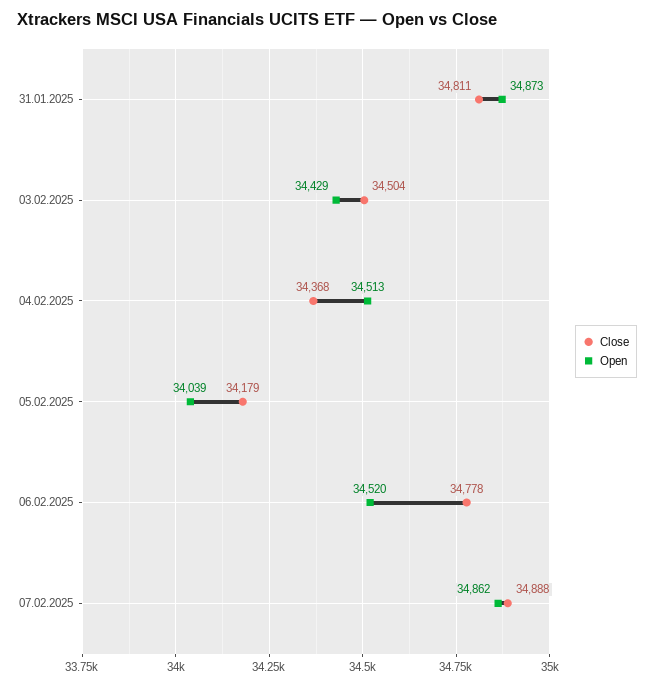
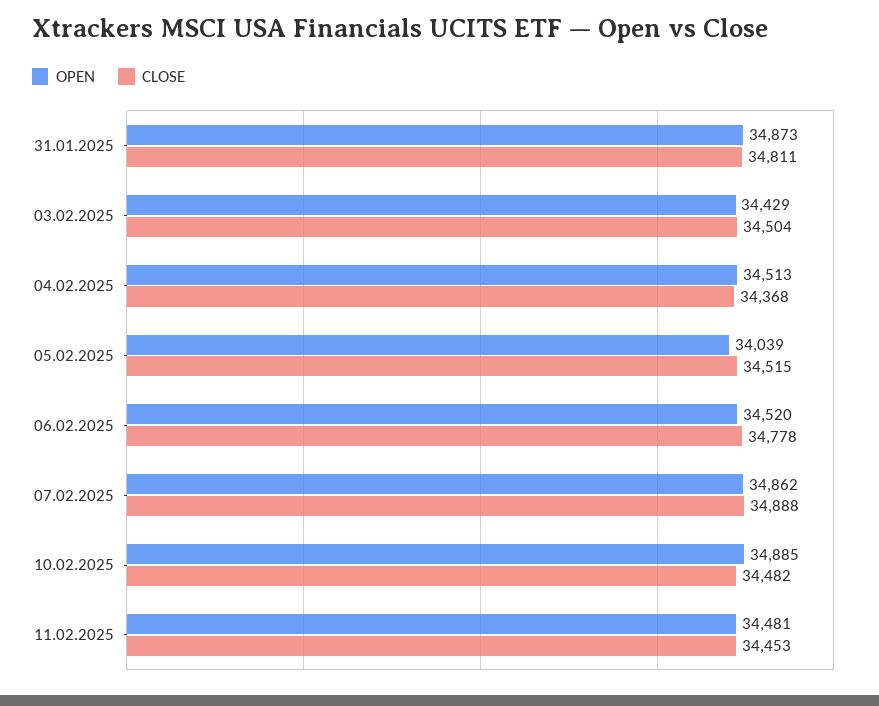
Close, 05.02.2025: 34179 -> 34515
Open, 10.02.2025: none -> 34885
Close, 10.02.2025: none -> 34482
Open, 11.02.2025: none -> 34481
Close, 11.02.2025: none -> 34453

